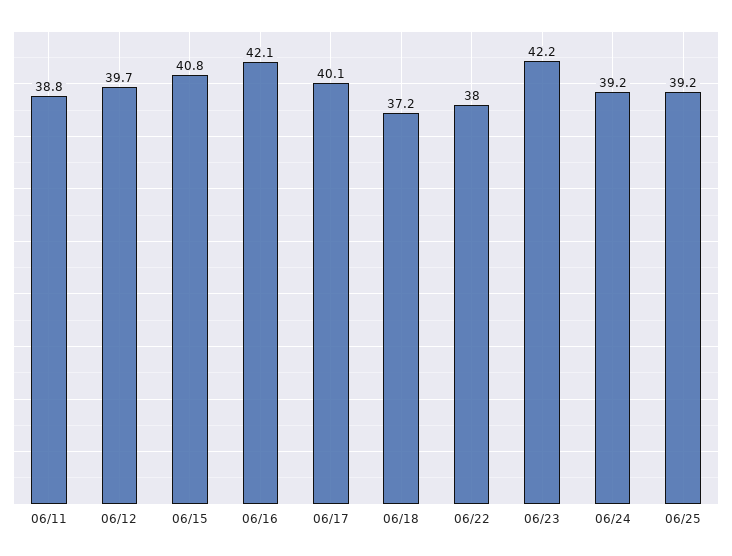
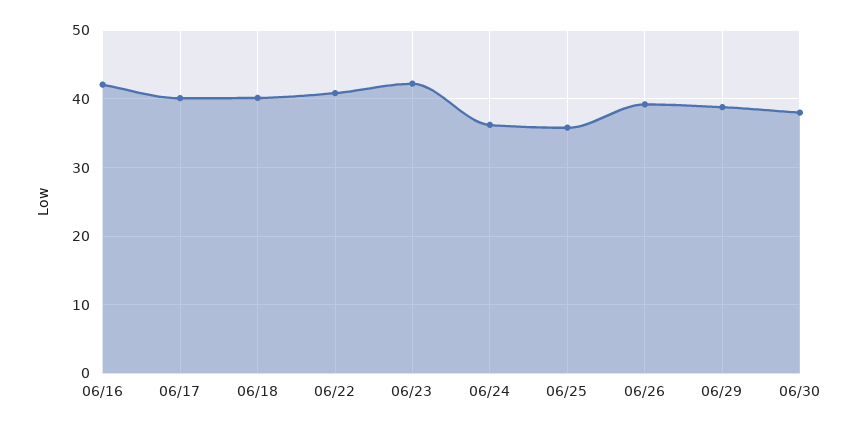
06/11: 38.8 -> none
06/12: 39.7 -> none
06/15: 40.8 -> none
06/18: 37.2 -> 40
06/22: 38 -> 41
06/24: 39.2 -> 36
06/25: 39.2 -> 36
06/26: none -> 39
06/29: none -> 39
06/30: none -> 38

